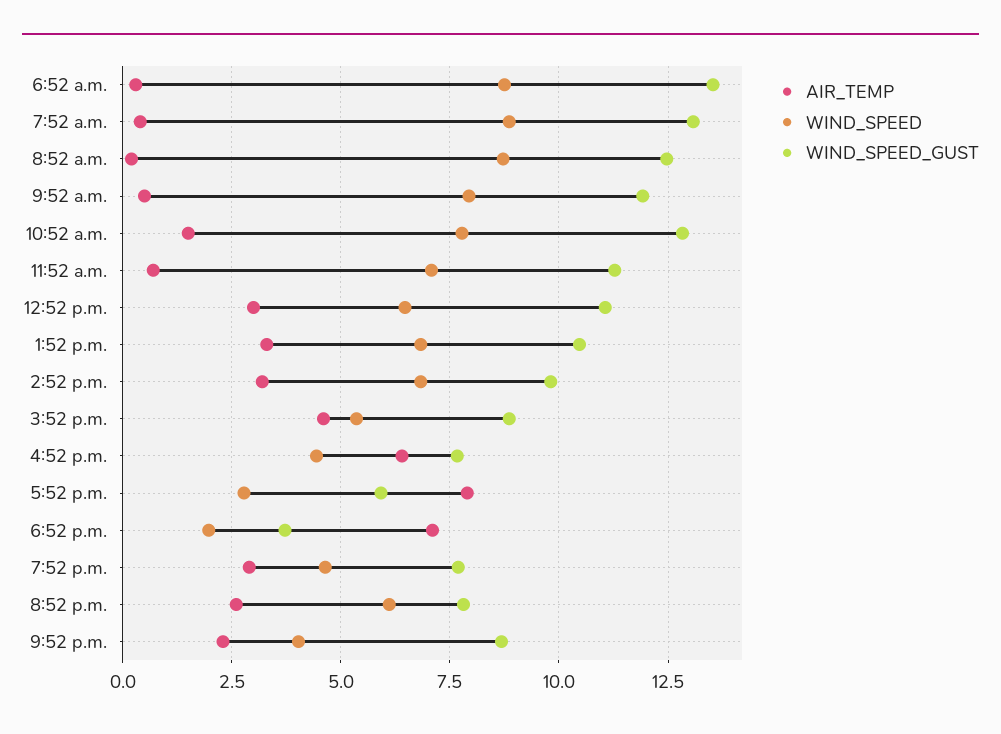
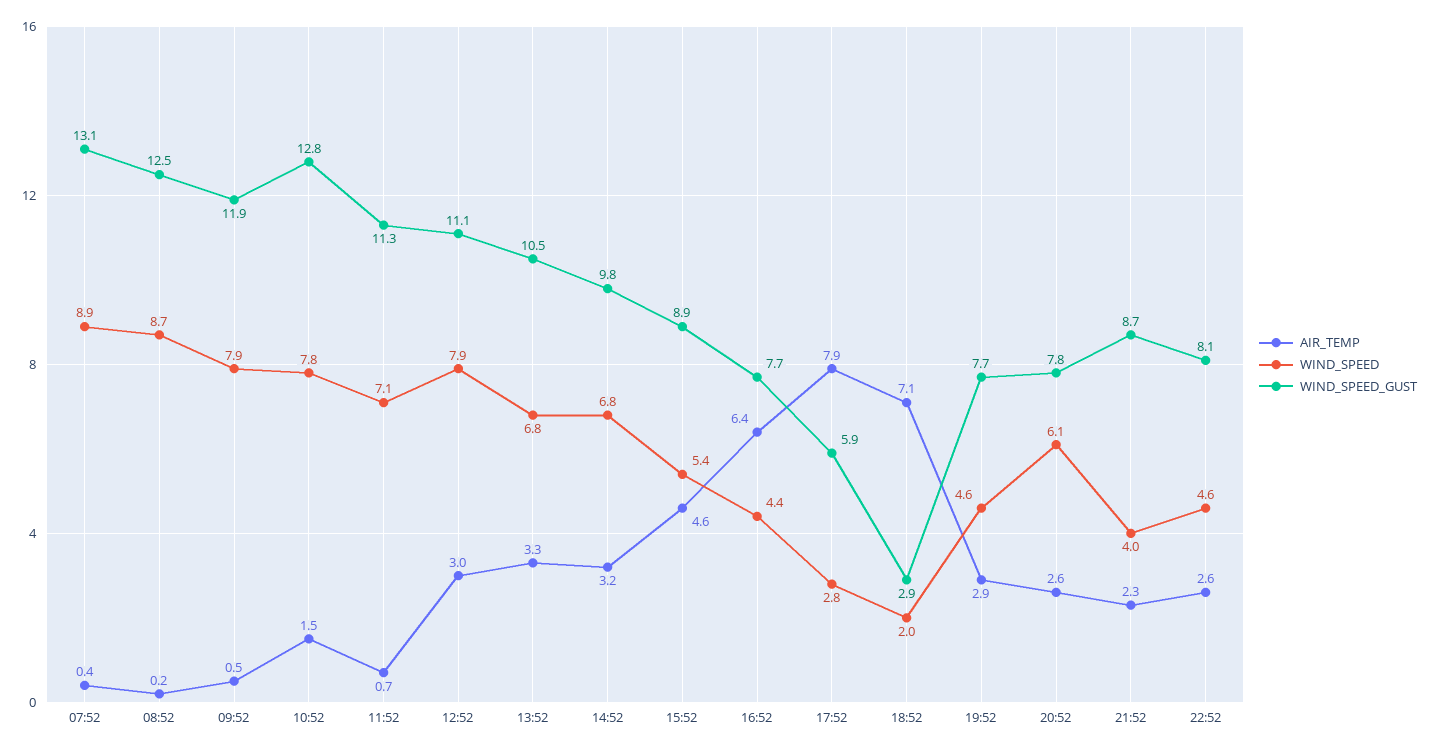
AIR_TEMP, 6:52 a.m.: 0.25 -> none
WIND_SPEED, 6:52 a.m.: 8.75 -> none
WIND_SPEED_GUST, 6:52 a.m.: 13.5 -> none
WIND_SPEED, 12:52 p.m.: 6.5 -> 7.9
WIND_SPEED_GUST, 6:52 p.m.: 3.75 -> 2.9
AIR_TEMP, 22:52: none -> 2.6
WIND_SPEED, 22:52: none -> 4.6
WIND_SPEED_GUST, 22:52: none -> 8.1

